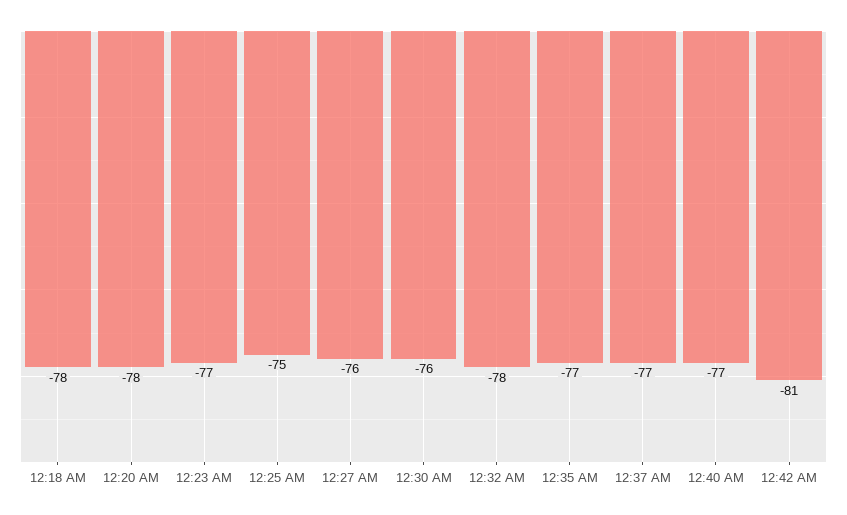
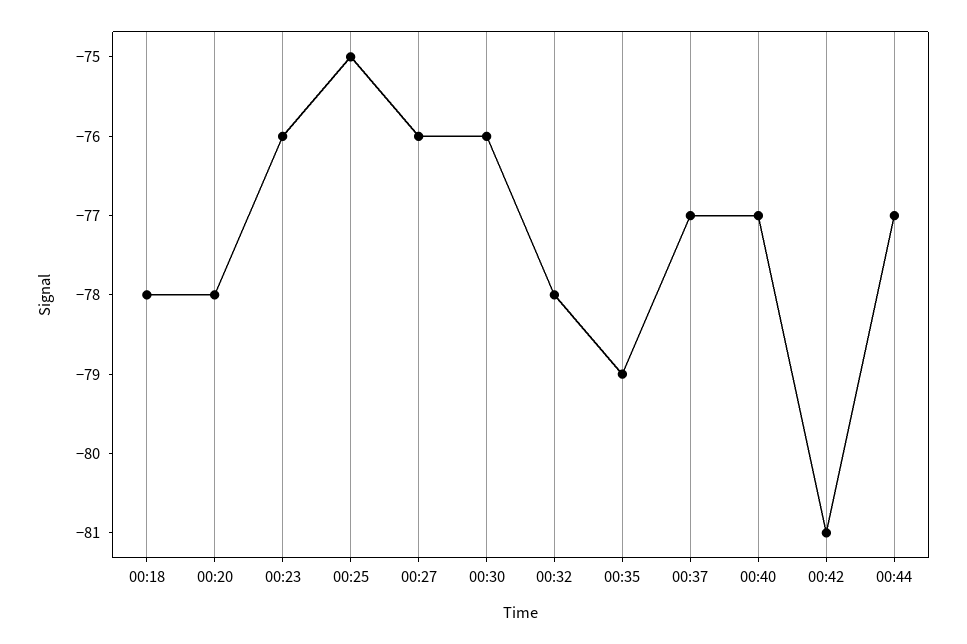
12:23 AM: -77 -> -76
12:35 AM: -77 -> -79
00:44: none -> -77

